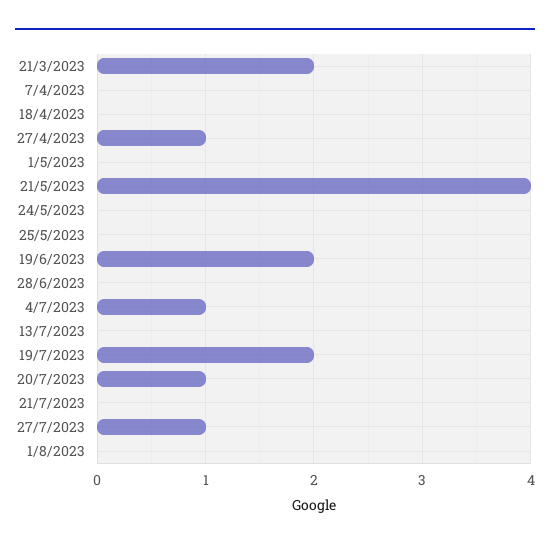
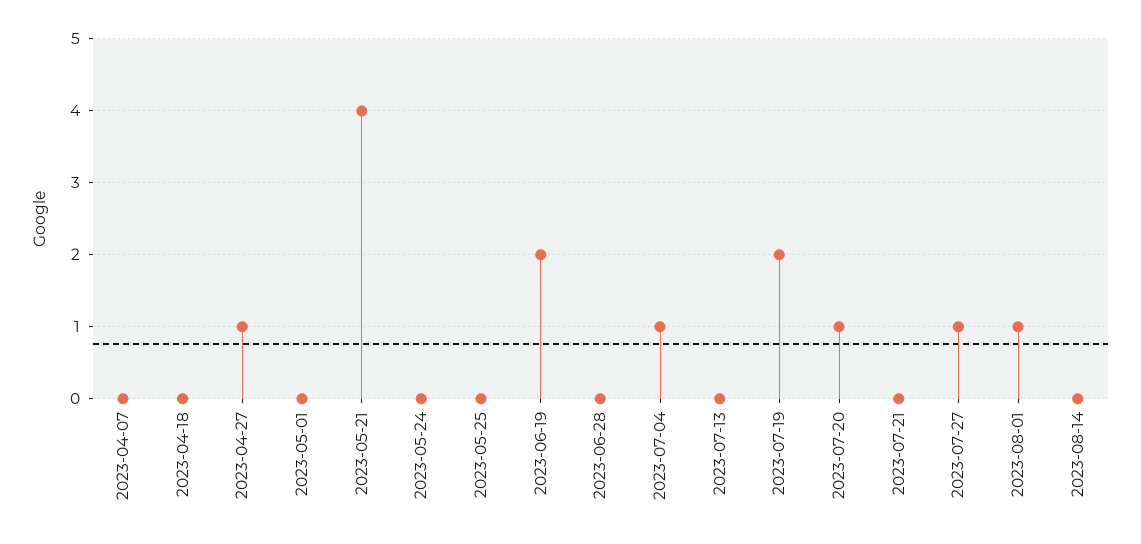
21/3/2023: 2 -> none
1/8/2023: 0 -> 1
2023-08-14: none -> 0

